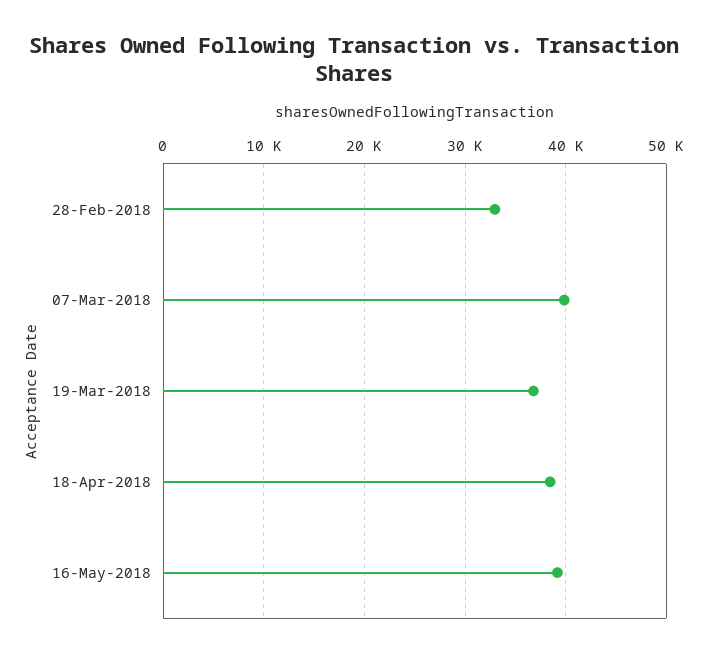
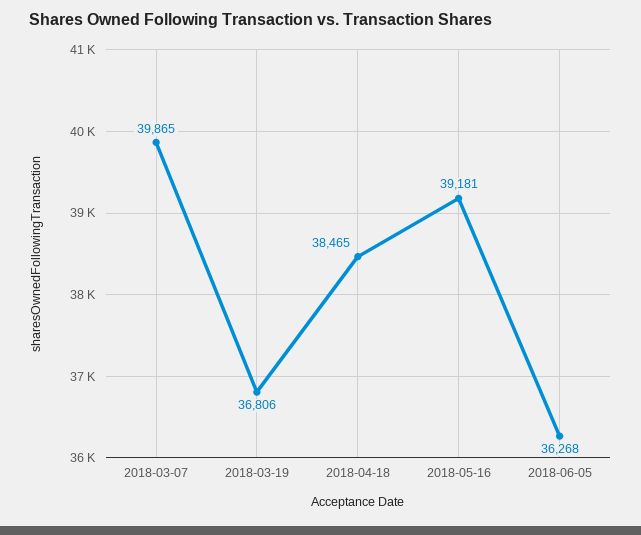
28-Feb-2018: 33000 -> none
2018-06-05: none -> 36268

